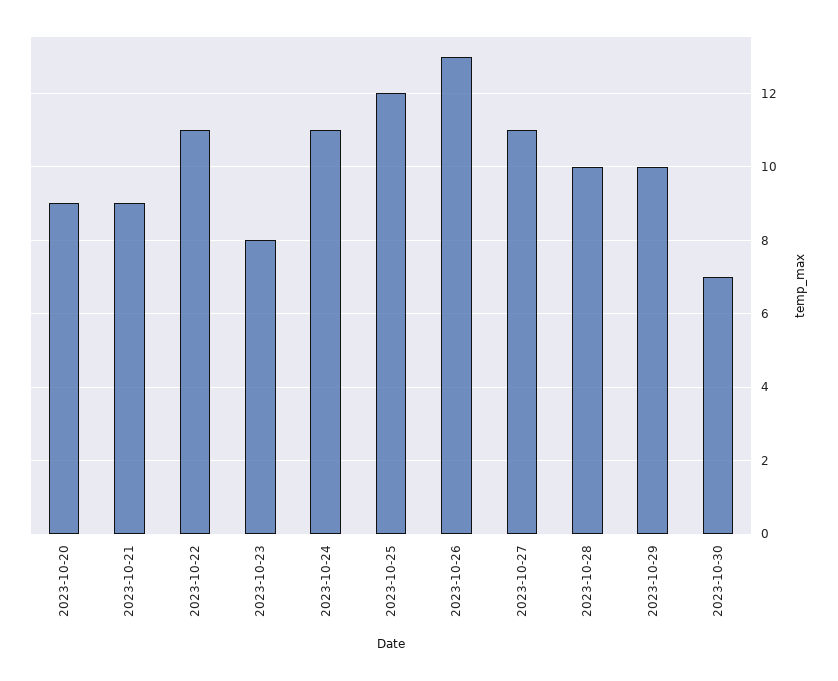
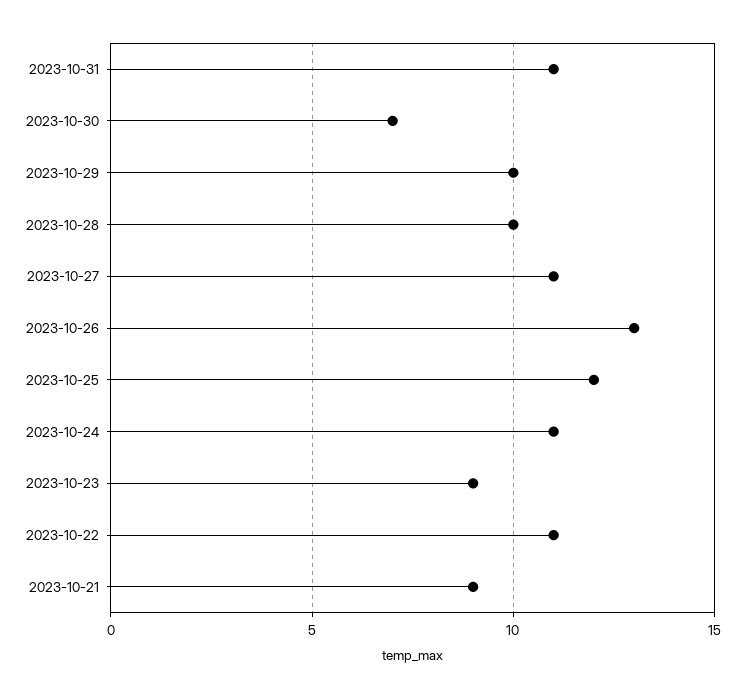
2023-10-20: 9 -> none
2023-10-23: 8 -> 9
2023-10-31: none -> 11

